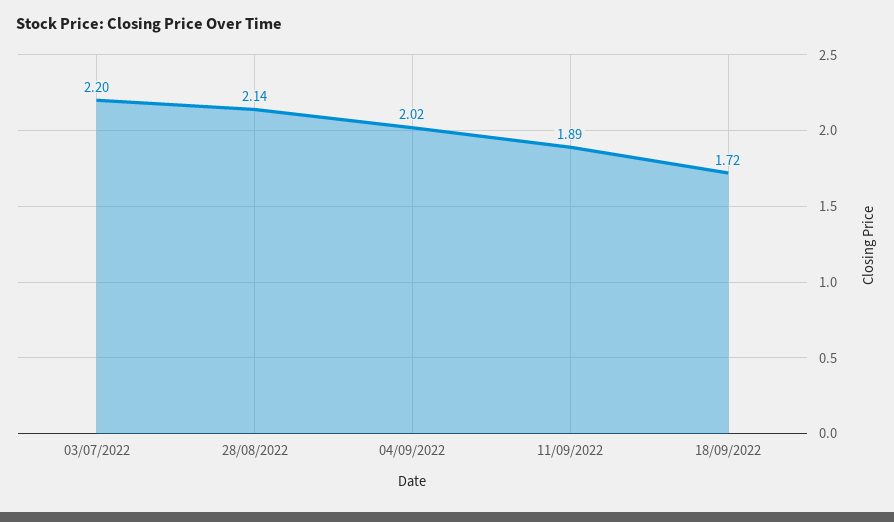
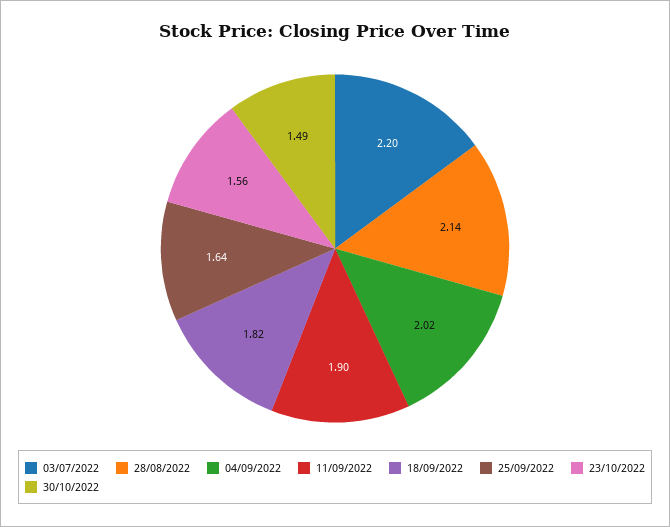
11/09/2022: 1.89 -> 1.9
18/09/2022: 1.72 -> 1.82
25/09/2022: none -> 1.64
23/10/2022: none -> 1.56
30/10/2022: none -> 1.49

